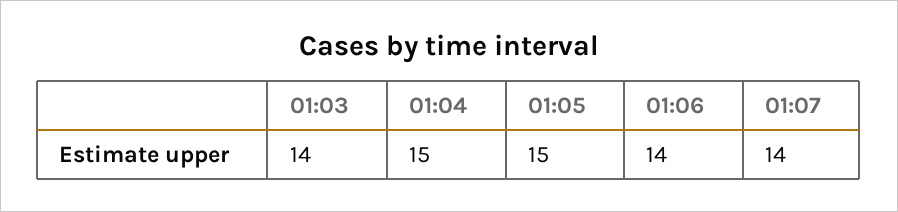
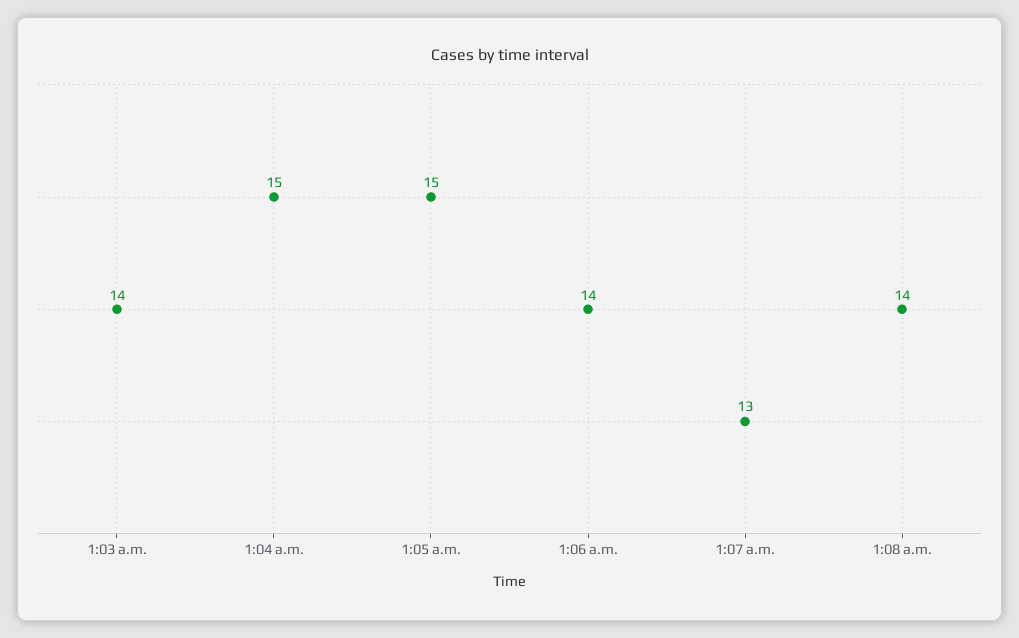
01:07: 14 -> 13
1:08 a.m.: none -> 14

